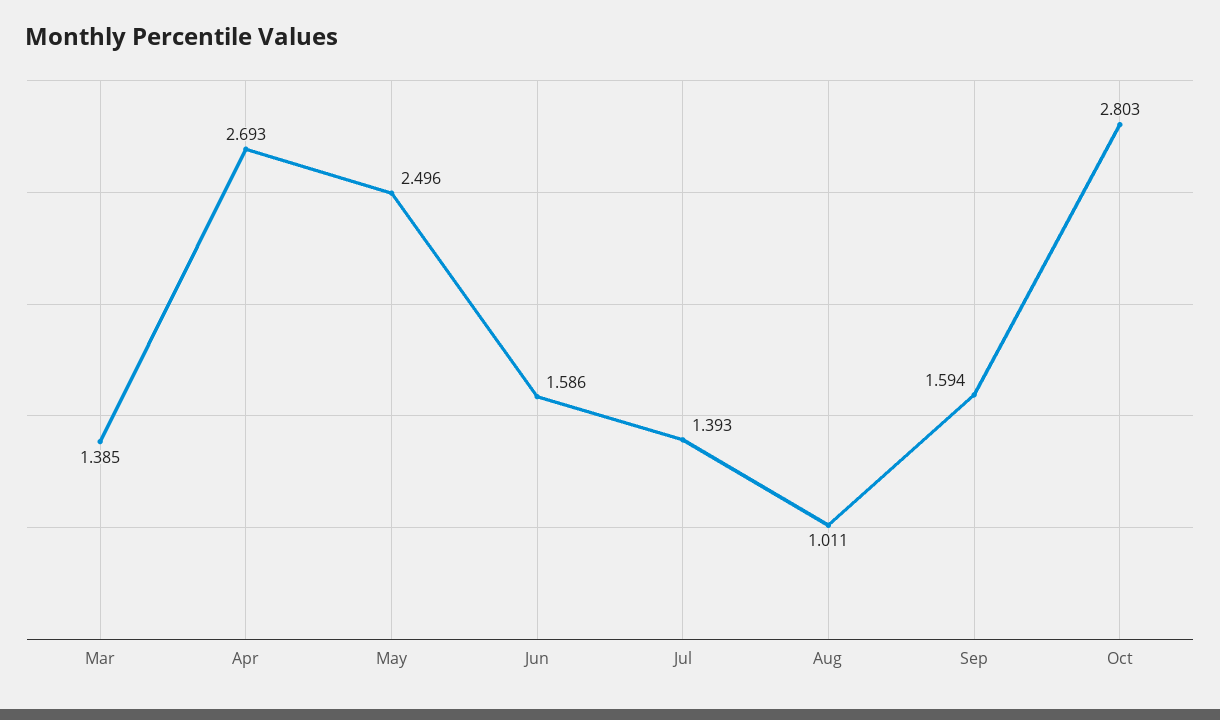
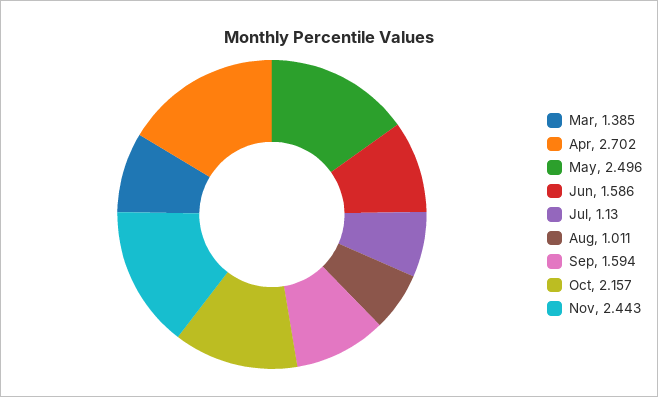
Apr: 2.693 -> 2.702
Jul: 1.393 -> 1.13
Oct: 2.803 -> 2.157
Nov: none -> 2.443

